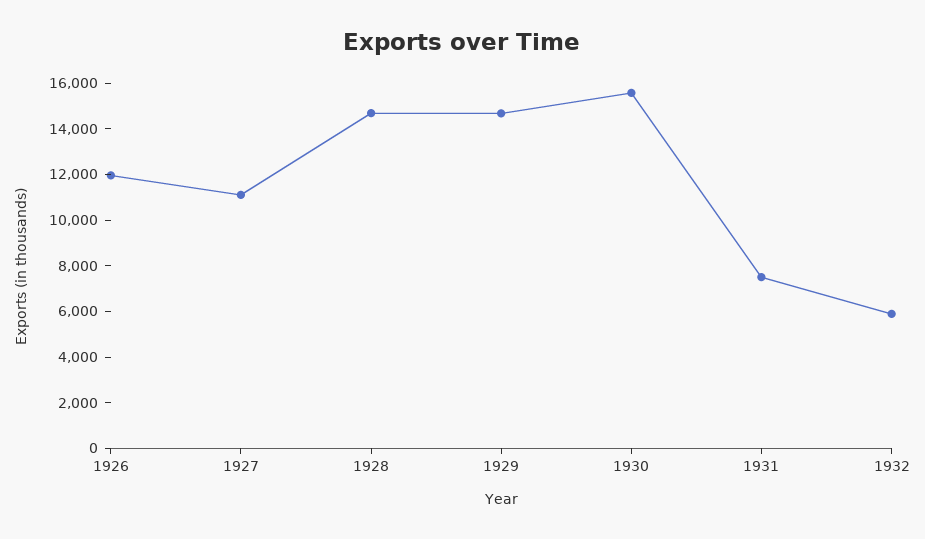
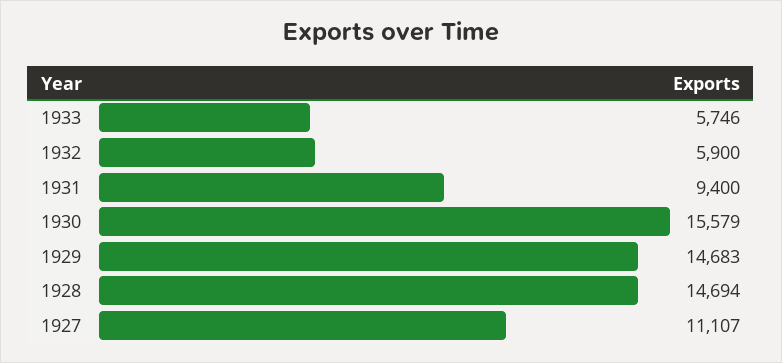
1926: 12000 -> none
1931: 7500 -> 9400
1933: none -> 5746

